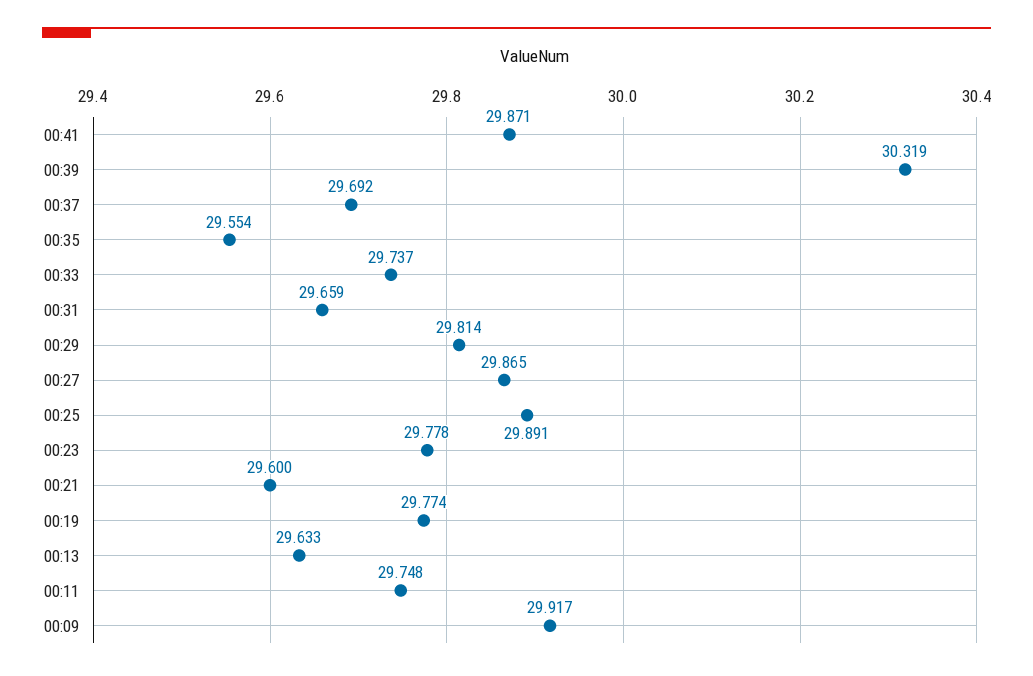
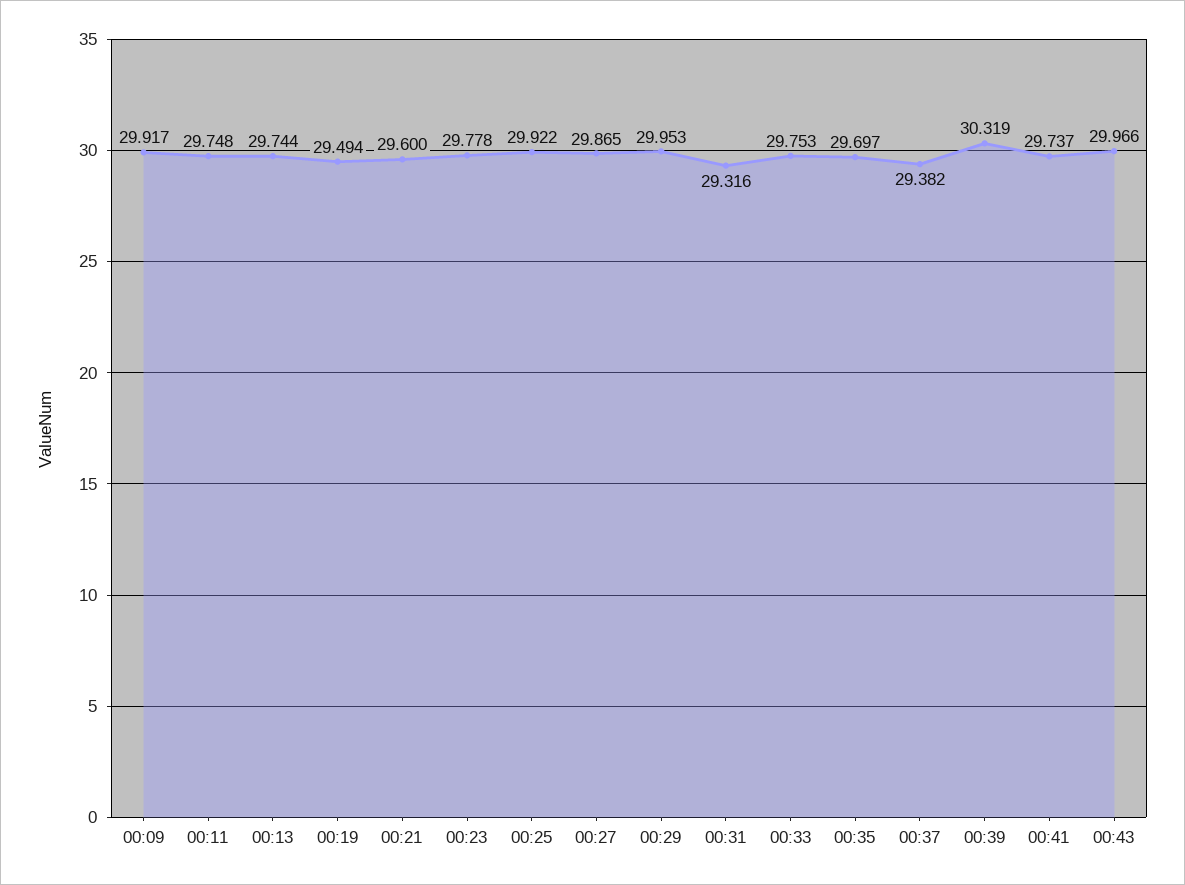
00:41: 29.871 -> 29.737
00:37: 29.692 -> 29.382
00:35: 29.554 -> 29.697
00:33: 29.737 -> 29.753
00:31: 29.659 -> 29.316
00:29: 29.814 -> 29.953
00:25: 29.891 -> 29.922
00:19: 29.774 -> 29.494
00:13: 29.633 -> 29.744
00:43: none -> 29.966

